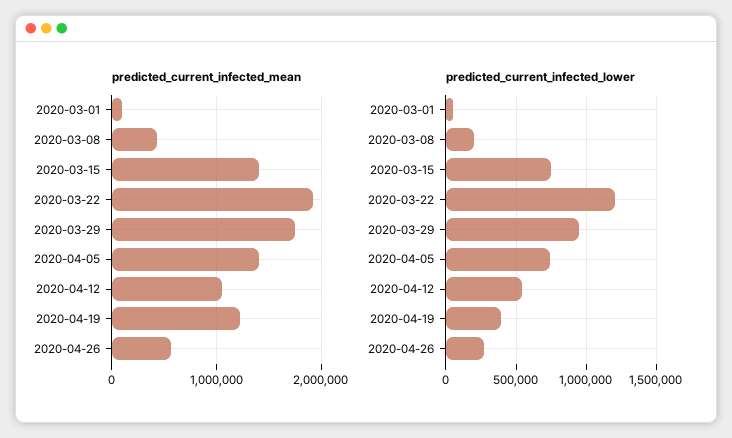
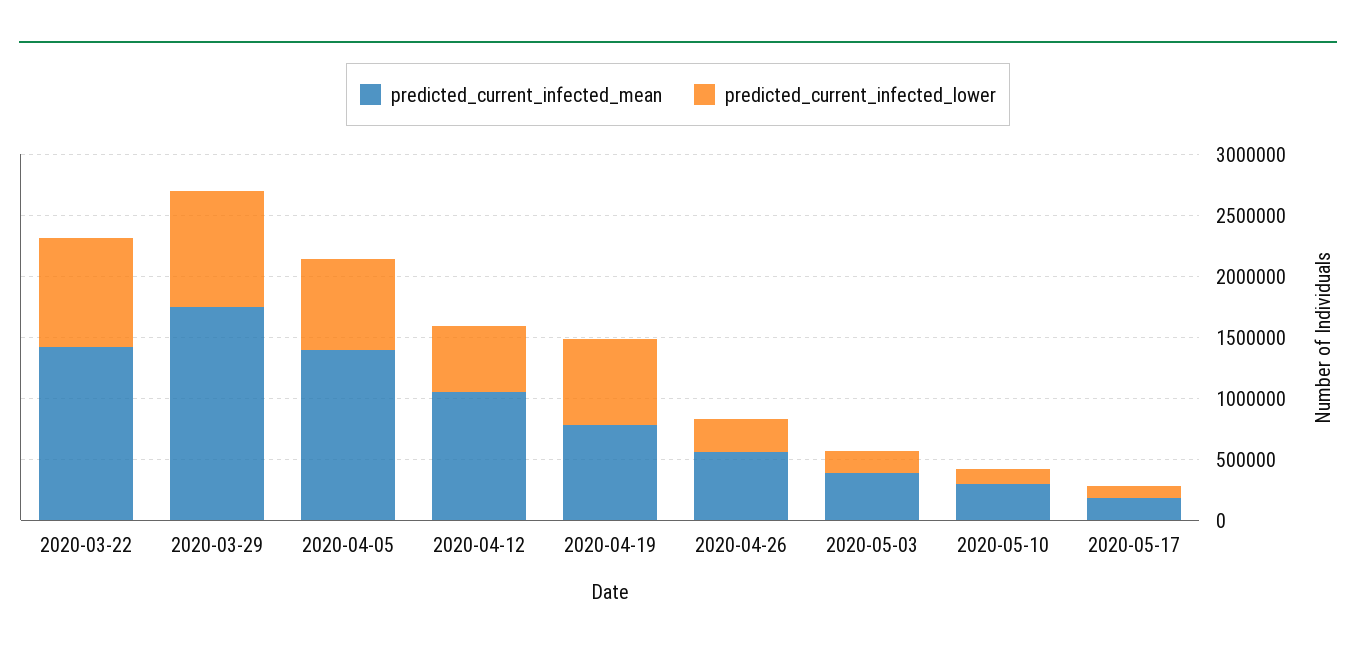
predicted_current_infected_mean, 2020-03-01: 100000 -> none
predicted_current_infected_mean, 2020-03-08: 400000 -> none
predicted_current_infected_mean, 2020-03-15: 1400000 -> none
predicted_current_infected_mean, 2020-03-22: 1900000 -> 1400000
predicted_current_infected_mean, 2020-04-19: 1200000 -> 800000
predicted_current_infected_lower, 2020-03-01: 50000 -> none
predicted_current_infected_lower, 2020-03-08: 200000 -> none
predicted_current_infected_lower, 2020-03-15: 750000 -> none
predicted_current_infected_lower, 2020-03-22: 1200000 -> 900000
predicted_current_infected_lower, 2020-04-19: 400000 -> 700000
predicted_current_infected_mean, 2020-05-03: none -> 400000
predicted_current_infected_lower, 2020-05-03: none -> 200000
predicted_current_infected_mean, 2020-05-10: none -> 300000
predicted_current_infected_lower, 2020-05-10: none -> 100000
predicted_current_infected_mean, 2020-05-17: none -> 200000
predicted_current_infected_lower, 2020-05-17: none -> 100000

